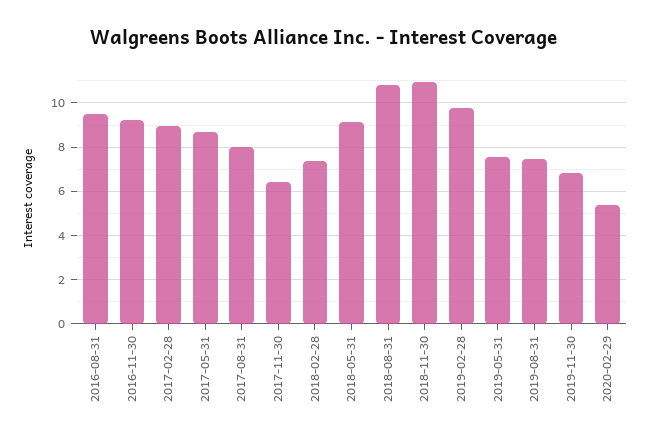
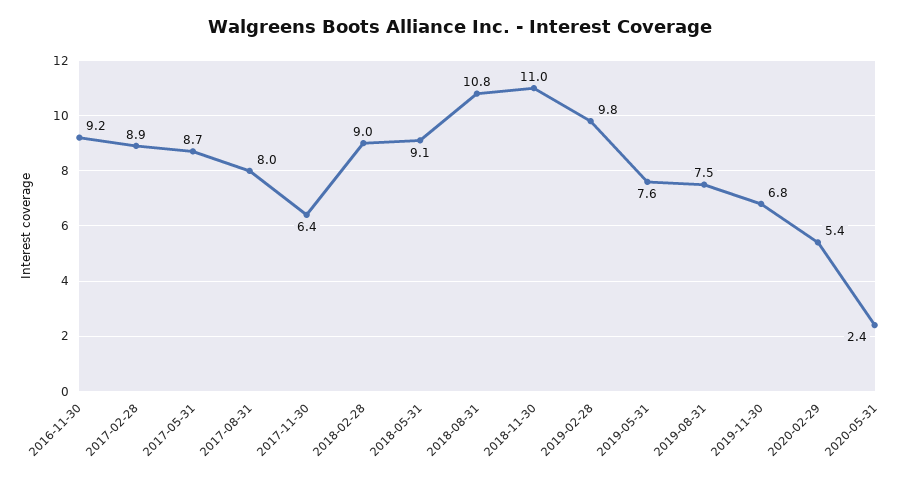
2016-08-31: 9.5 -> none
2018-02-28: 7.5 -> 9
2020-05-31: none -> 2.4

